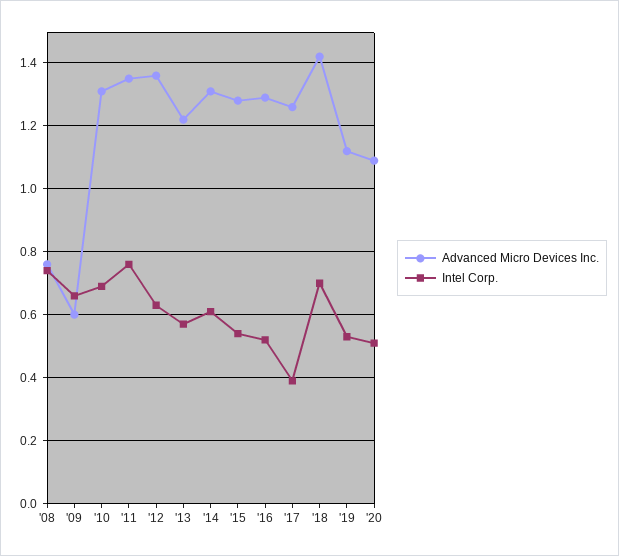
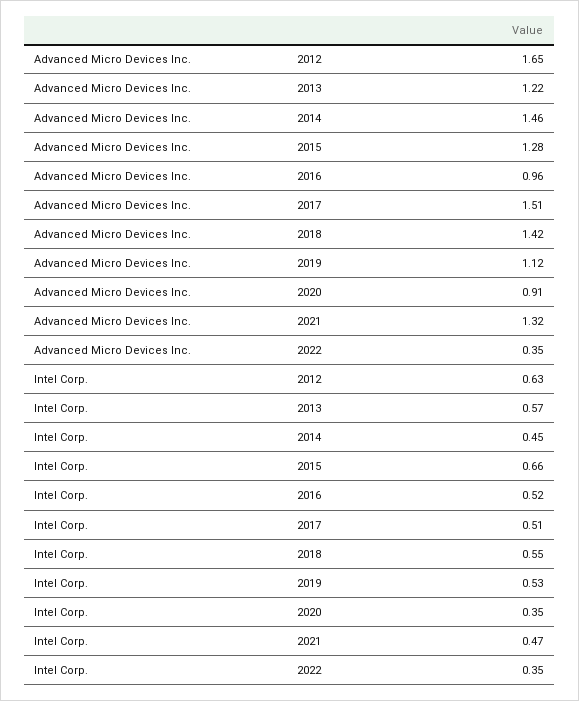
Advanced Micro Devices Inc., '08: 0.75 -> none
Intel Corp., '08: 0.75 -> none
Advanced Micro Devices Inc., '09: 0.6 -> none
Intel Corp., '09: 0.65 -> none
Advanced Micro Devices Inc., '10: 1.3 -> none
Intel Corp., '10: 0.7 -> none
Advanced Micro Devices Inc., '11: 1.35 -> none
Intel Corp., '11: 0.75 -> none
Advanced Micro Devices Inc., '12: 1.35 -> 1.65
Advanced Micro Devices Inc., '14: 1.3 -> 1.46
Intel Corp., '14: 0.6 -> 0.45
Intel Corp., '15: 0.55 -> 0.66
Advanced Micro Devices Inc., '16: 1.3 -> 0.96
Advanced Micro Devices Inc., '17: 1.25 -> 1.51
Intel Corp., '17: 0.4 -> 0.51
Intel Corp., '18: 0.7 -> 0.55
Advanced Micro Devices Inc., '20: 1.1 -> 0.91
Intel Corp., '20: 0.5 -> 0.35
Advanced Micro Devices Inc., 2021: none -> 1.32
Advanced Micro Devices Inc., 2022: none -> 0.35
Intel Corp., 2021: none -> 0.47
Intel Corp., 2022: none -> 0.35

